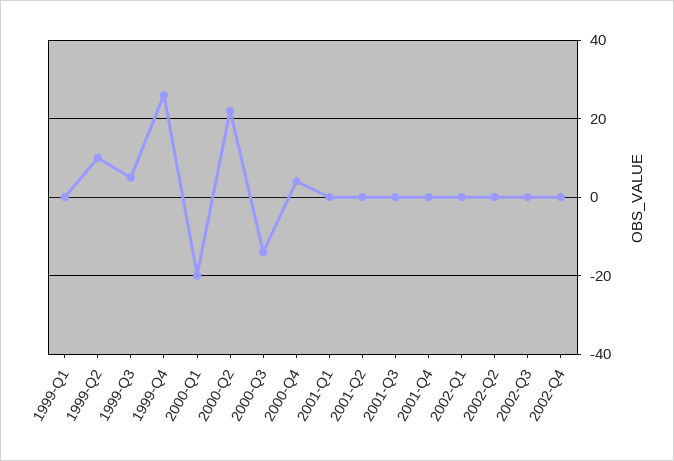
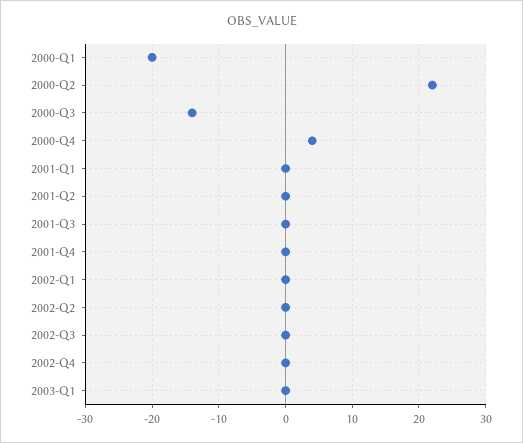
1999-Q1: 0 -> none
1999-Q2: 10 -> none
1999-Q3: 5 -> none
1999-Q4: 25 -> none
2003-Q1: none -> 0

